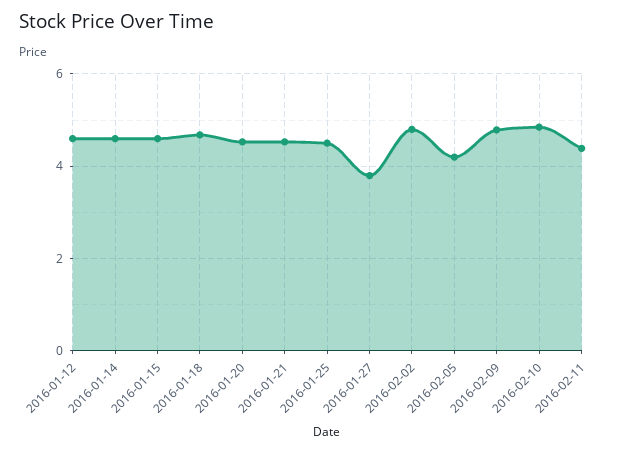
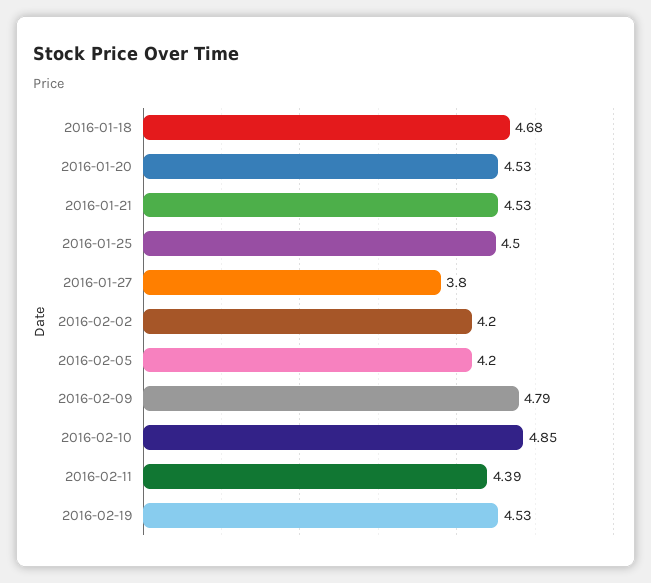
2016-01-12: 4.6 -> none
2016-01-14: 4.6 -> none
2016-01-15: 4.6 -> none
2016-02-02: 4.8 -> 4.2
2016-02-19: none -> 4.53

